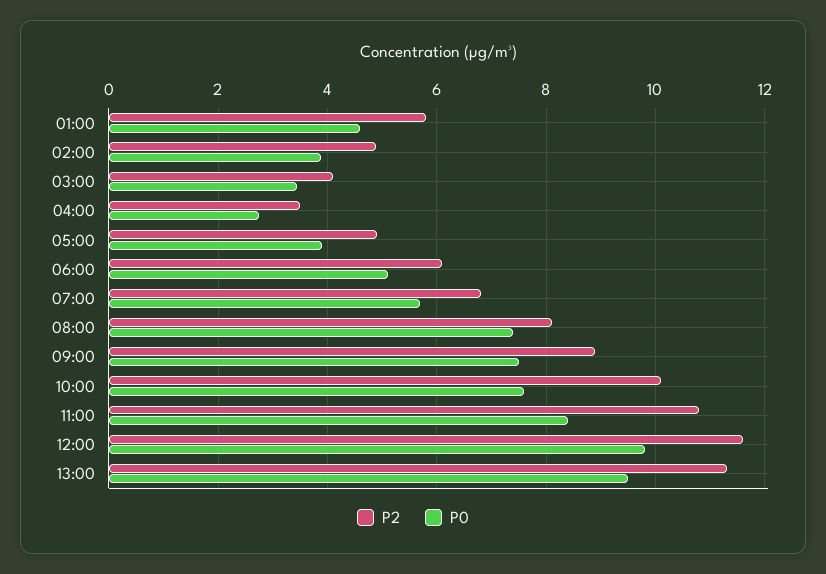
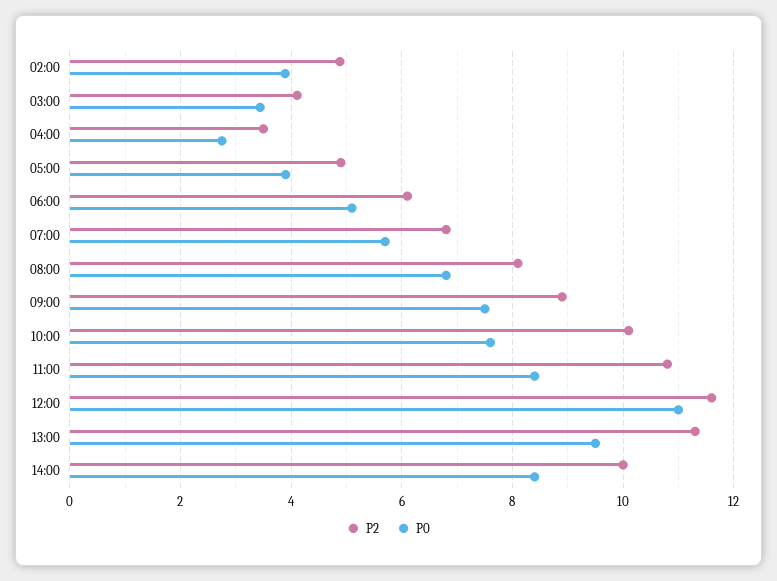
P2, 01:00: 5.8 -> none
P0, 01:00: 4.6 -> none
P0, 08:00: 7.4 -> 6.8
P0, 12:00: 9.8 -> 11
P2, 14:00: none -> 10
P0, 14:00: none -> 8.4

